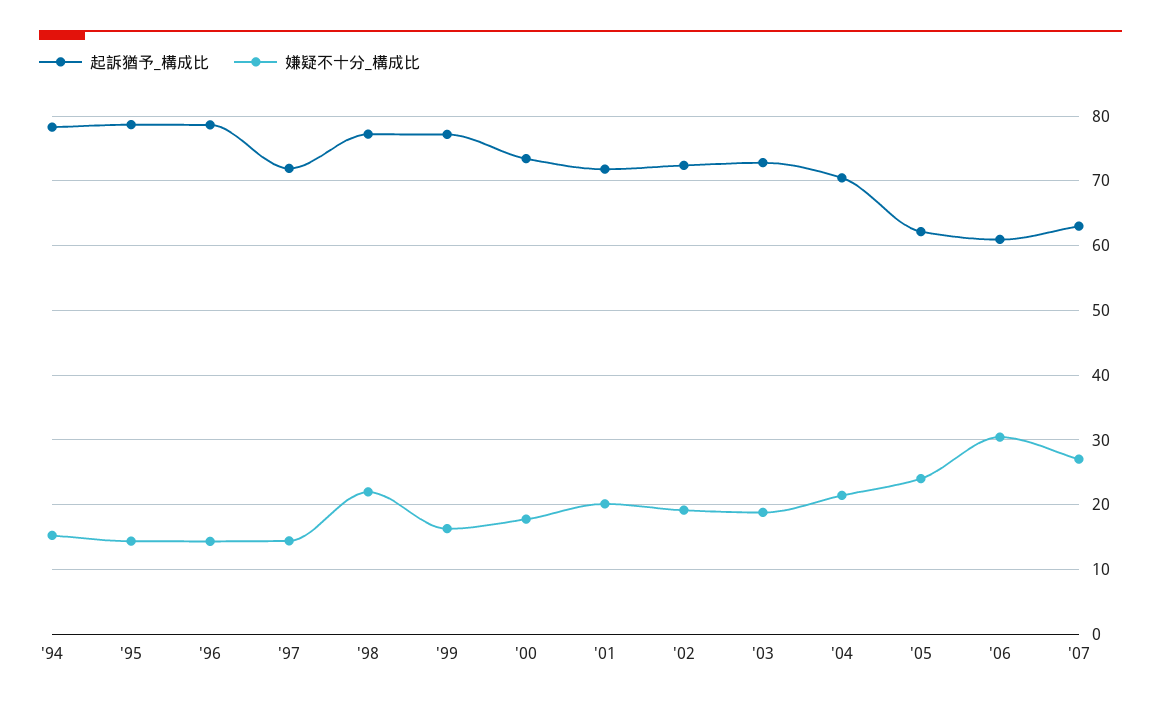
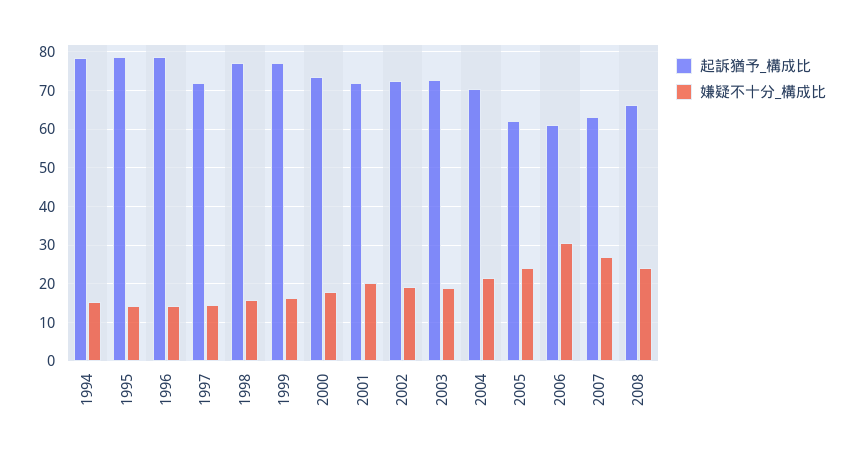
嫌疑不十分_構成比, '98: 22 -> 16
起訴猶予_構成比, 2008: none -> 66
嫌疑不十分_構成比, 2008: none -> 24

